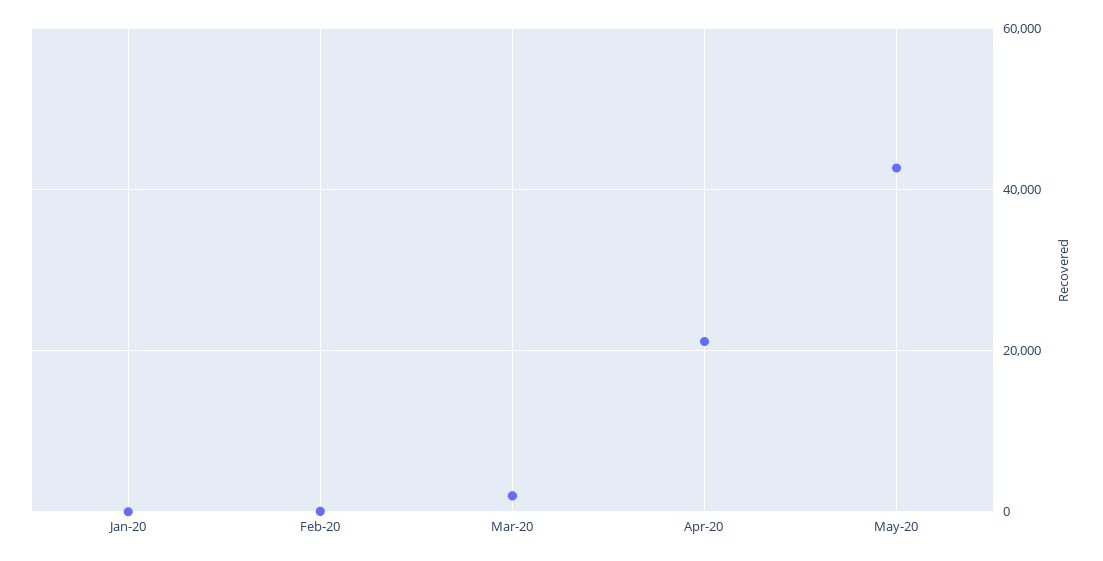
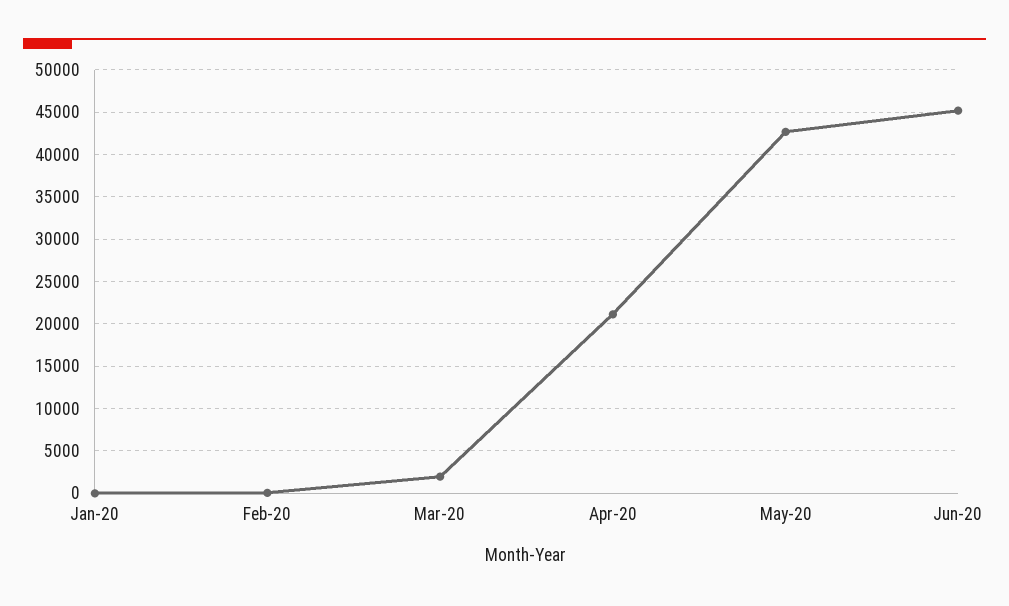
Jun-20: none -> 45000

